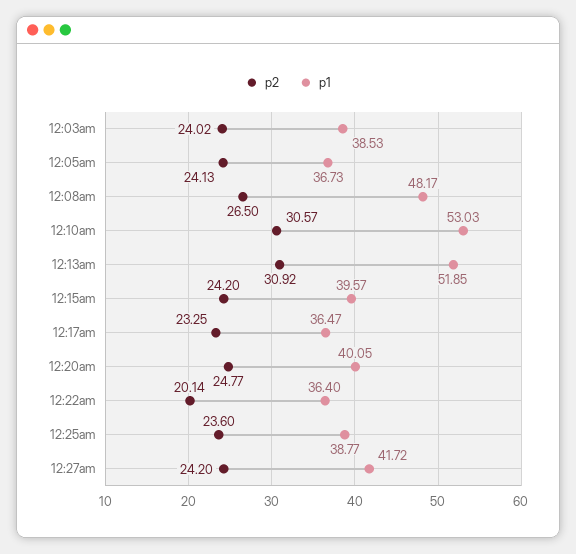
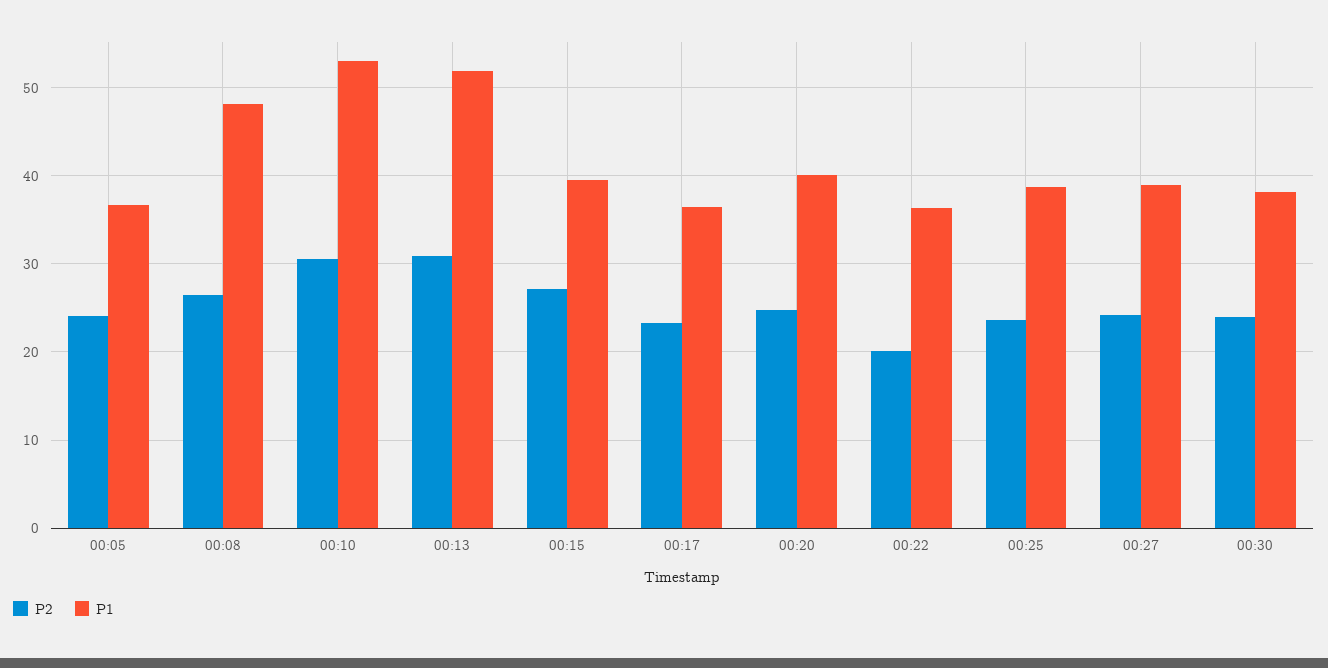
p2, 12:03am: 24.02 -> none
p1, 12:03am: 38.53 -> none
p2, 12:15am: 24.2 -> 27
p1, 12:27am: 41.72 -> 39
p2, 00:30: none -> 24
p1, 00:30: none -> 38

